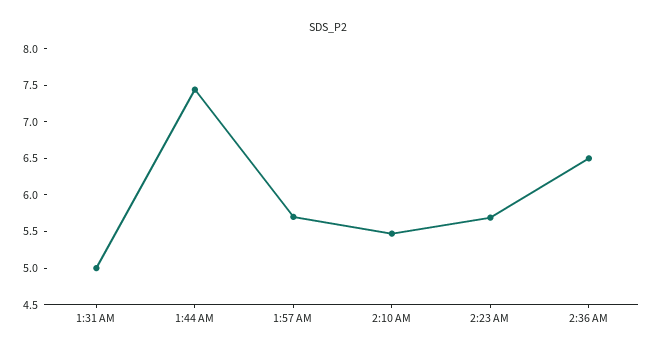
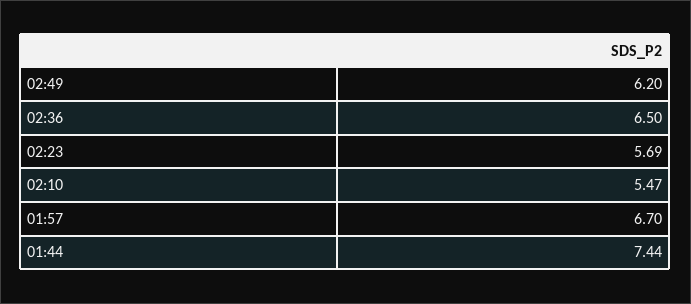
1:31 AM: 5 -> none
1:57 AM: 5.75 -> 6.7
02:49: none -> 6.2

